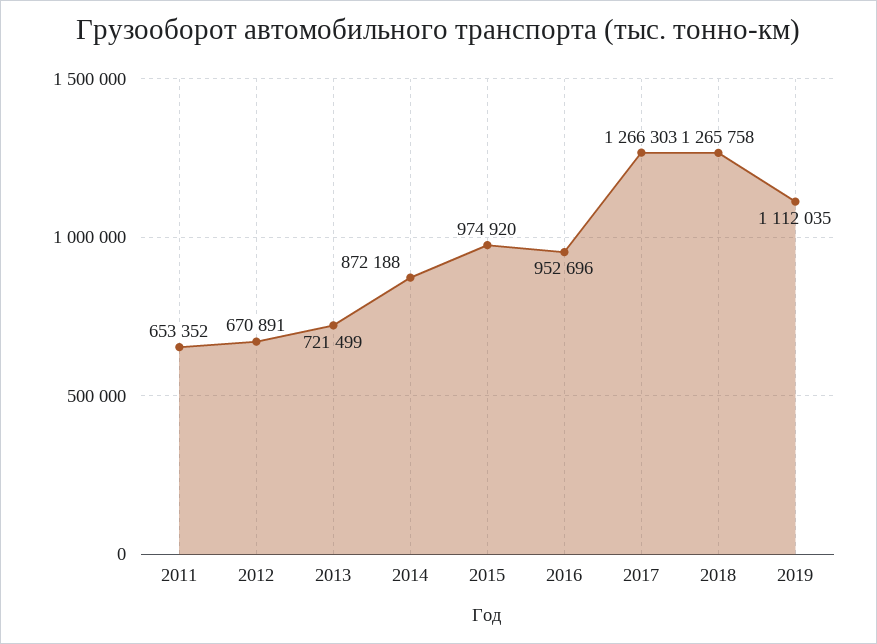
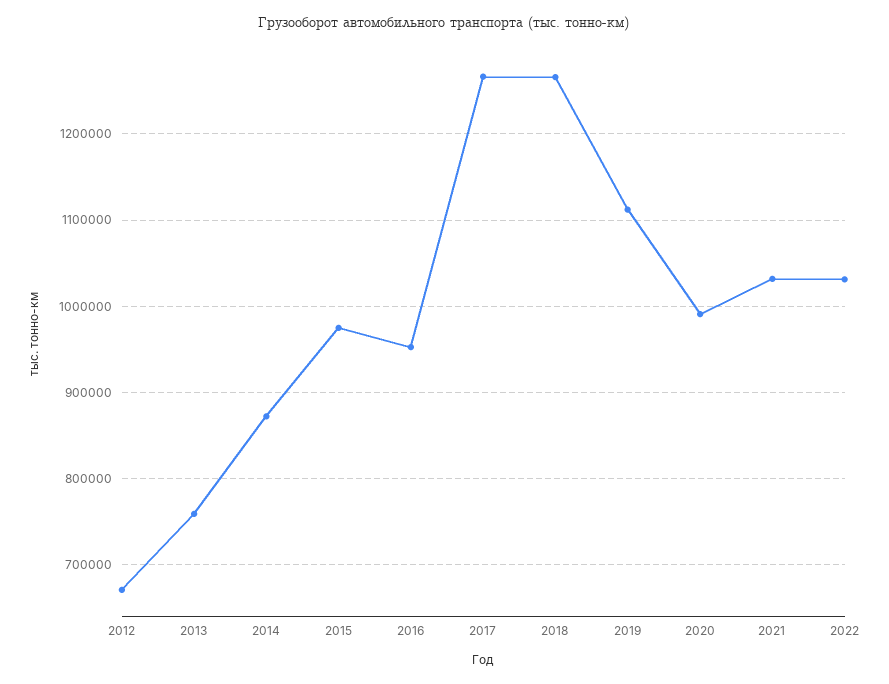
2011: 653352 -> none
2013: 721499 -> 760000
2020: none -> 990000
2021: none -> 1030000
2022: none -> 1030000

